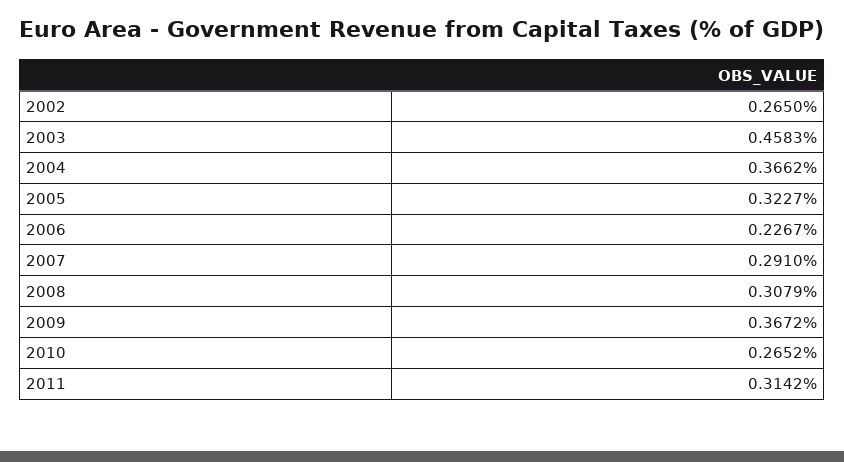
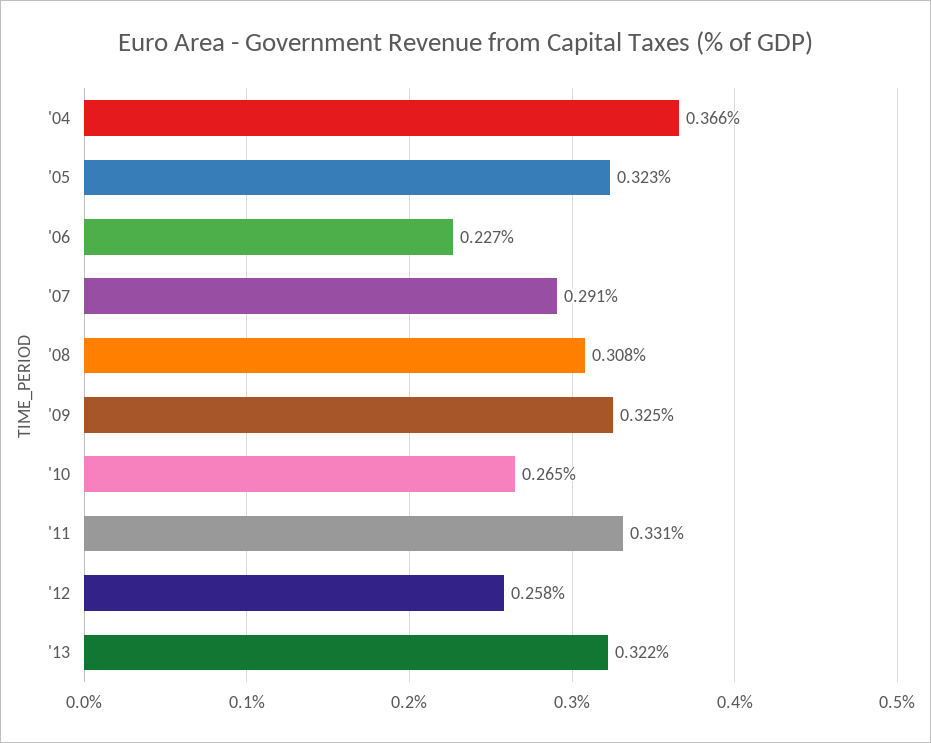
2002: 0.265 -> none
2003: 0.4583 -> none
2009: 0.3672 -> 0.325
2011: 0.3142 -> 0.331
'12: none -> 0.258
'13: none -> 0.322

